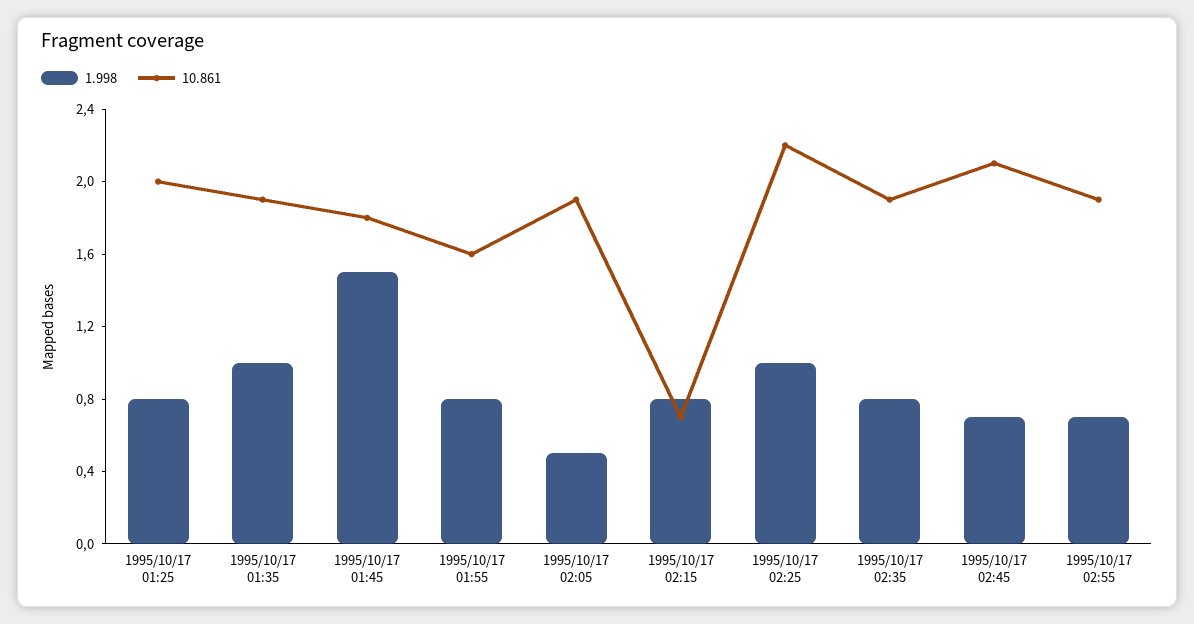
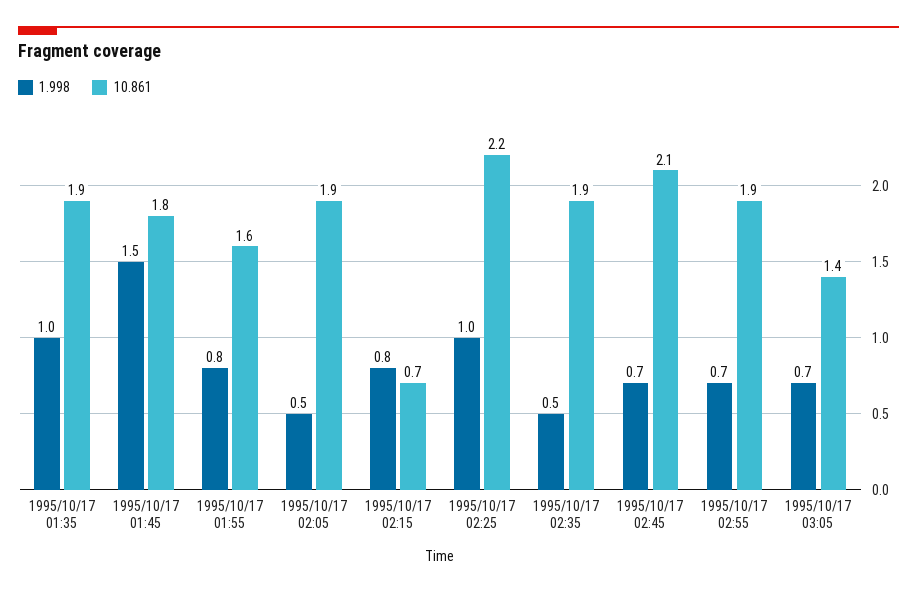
1.998, 1995/10/17 01:25: 0.8 -> none
10.861, 1995/10/17 01:25: 2 -> none
1.998, 1995/10/17 02:35: 0.8 -> 0.5
1.998, 1995/10/17 03:05: none -> 0.7
10.861, 1995/10/17 03:05: none -> 1.4

